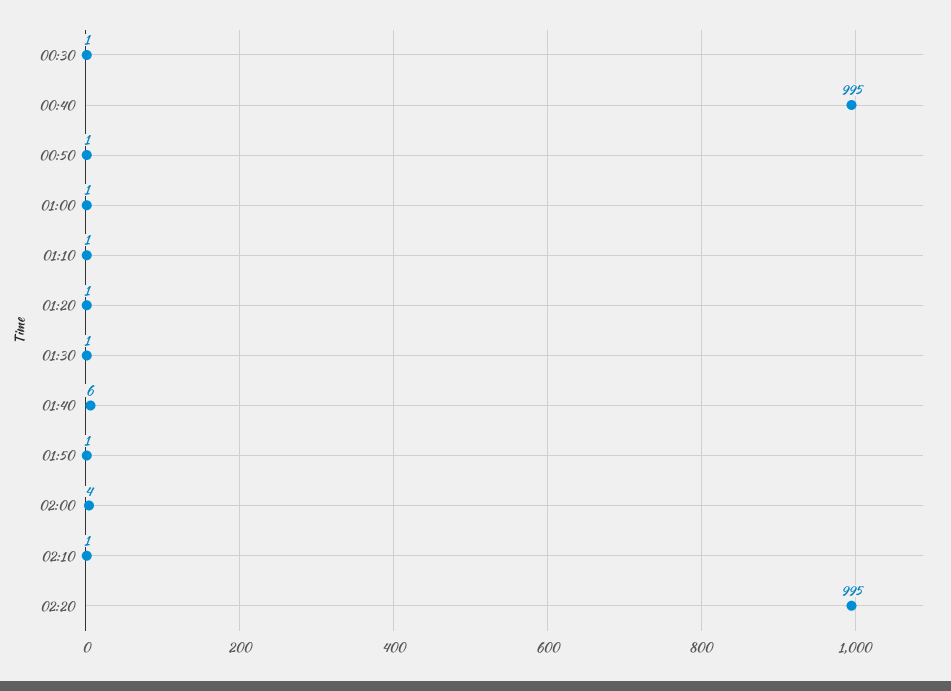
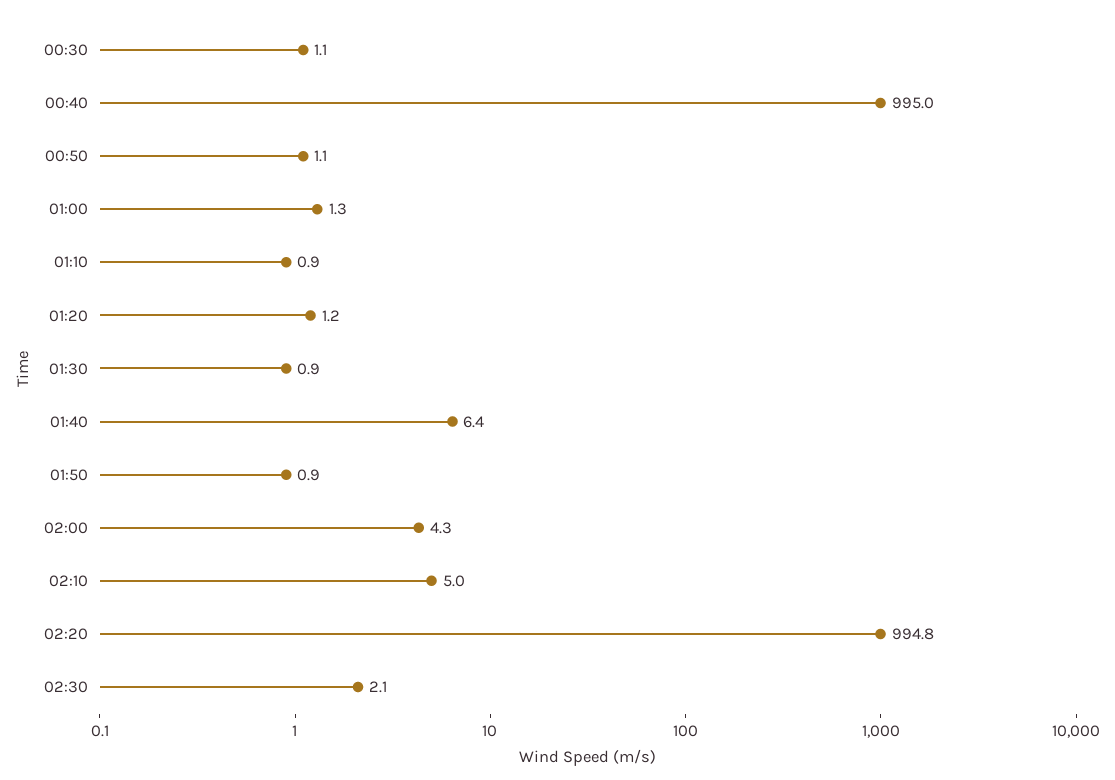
02:10: 1 -> 5
02:30: none -> 2.1

